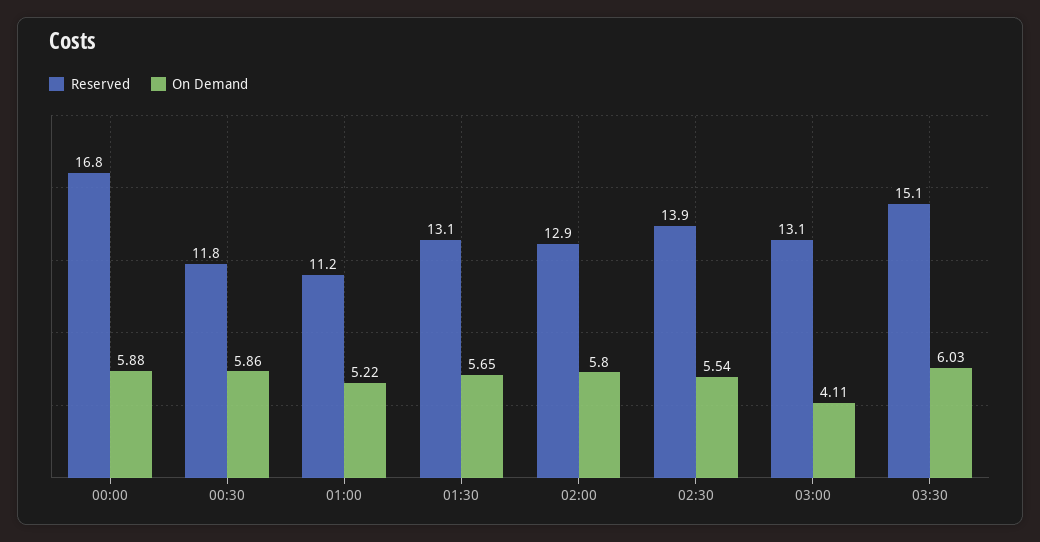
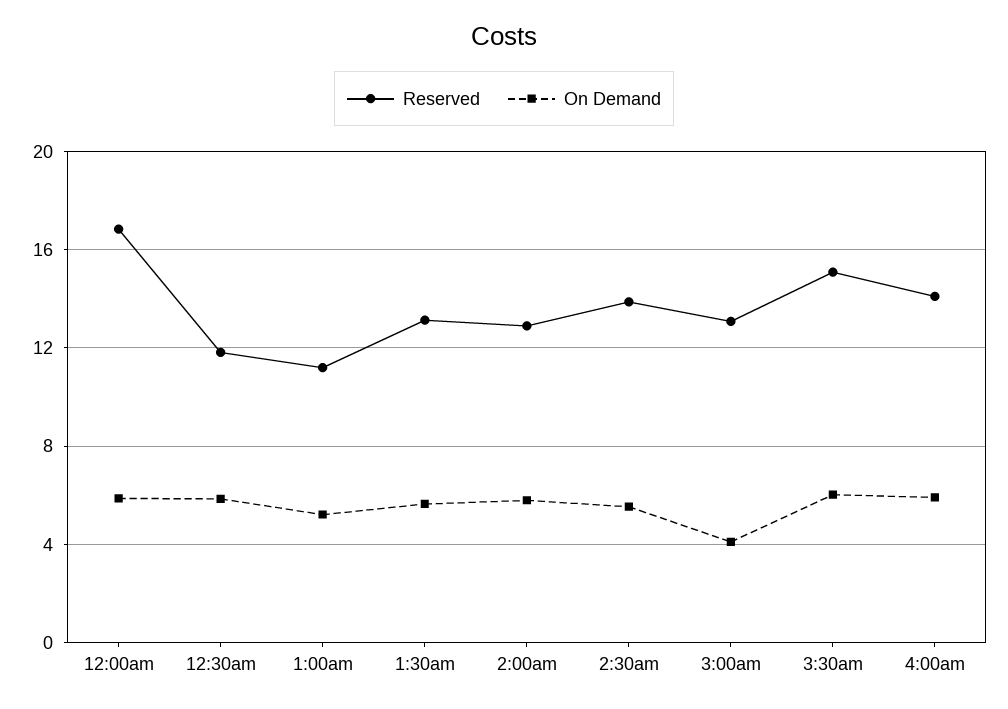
Reserved, 4:00am: none -> 14
On Demand, 4:00am: none -> 6

